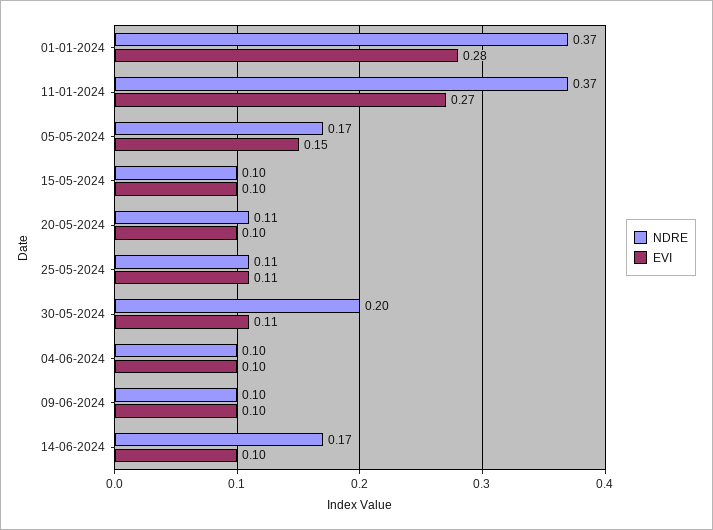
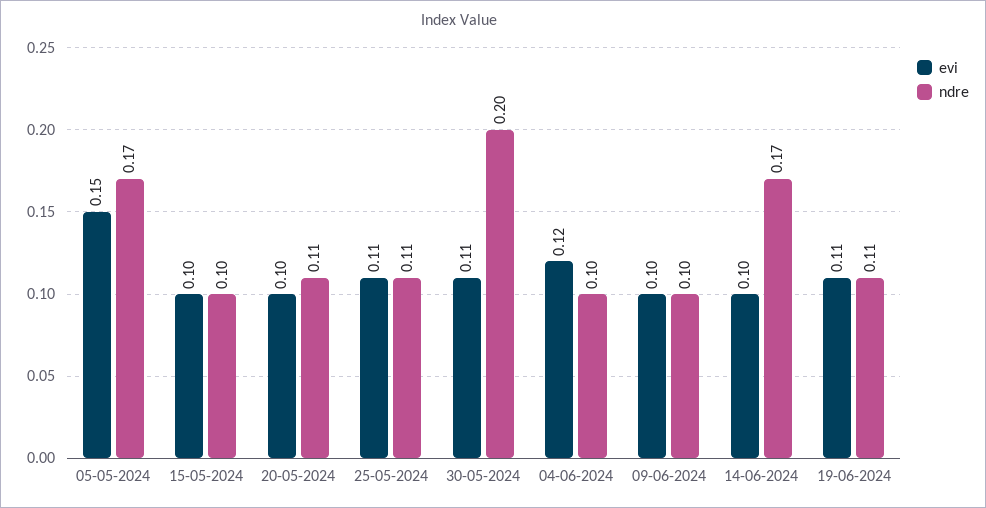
NDRE, 01-01-2024: 0.37 -> none
EVI, 01-01-2024: 0.28 -> none
NDRE, 11-01-2024: 0.37 -> none
EVI, 11-01-2024: 0.27 -> none
EVI, 04-06-2024: 0.1 -> 0.12
EVI, 19-06-2024: none -> 0.11
NDRE, 19-06-2024: none -> 0.11

